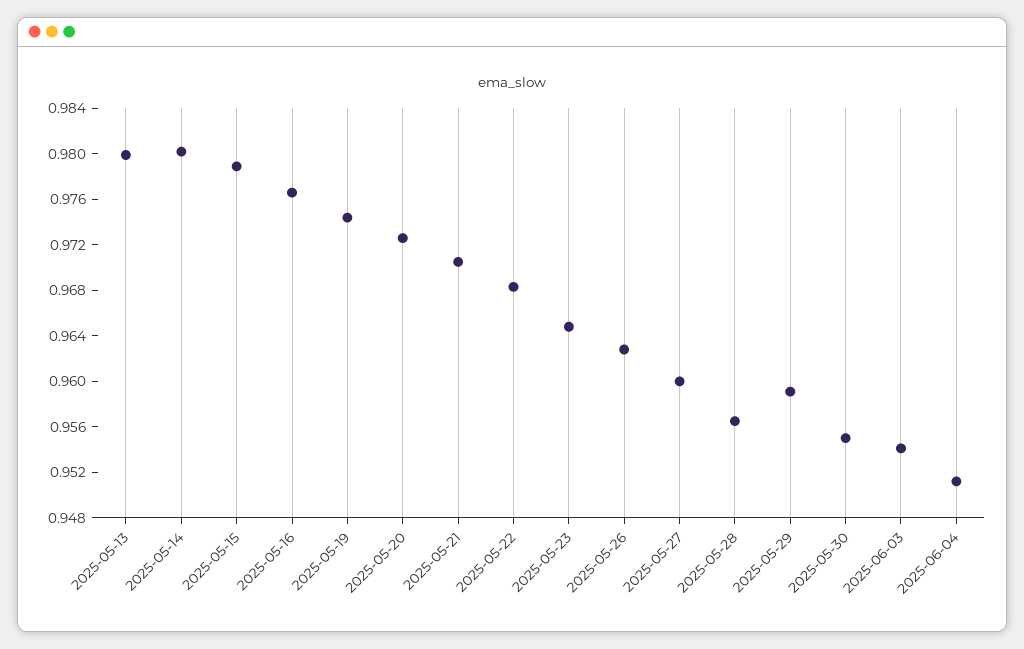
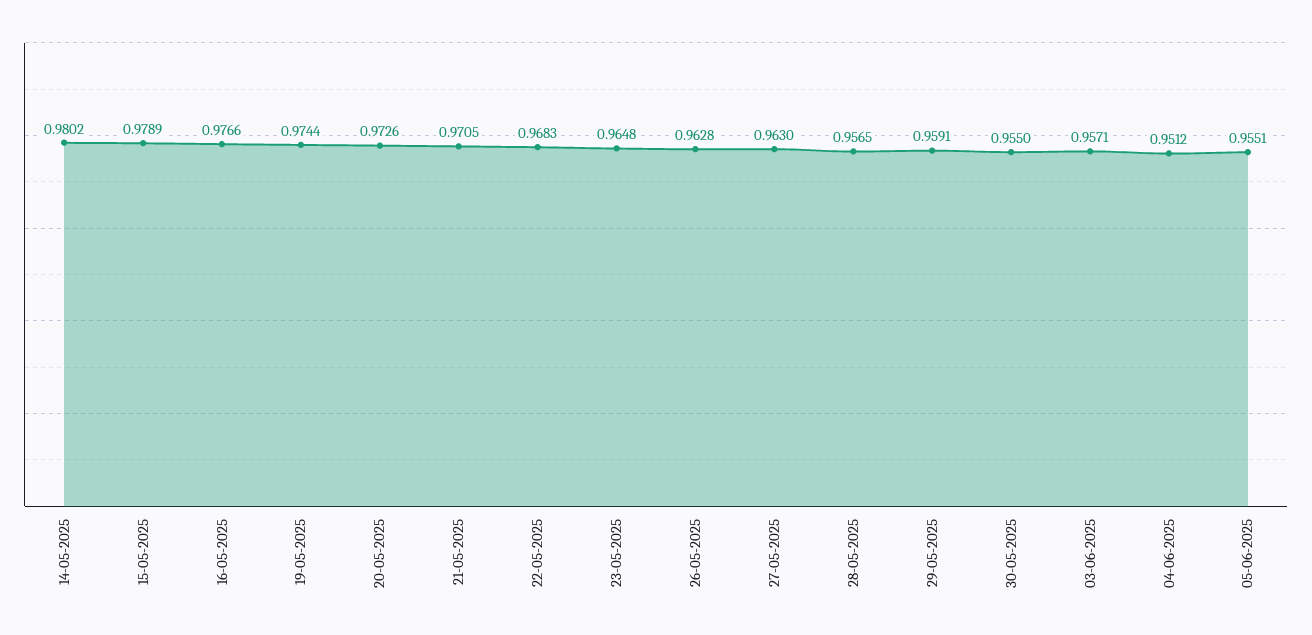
2025-05-13: 0.98 -> none
2025-05-27: 0.96 -> 0.963
2025-06-03: 0.954 -> 0.9571
05-06-2025: none -> 0.9551

